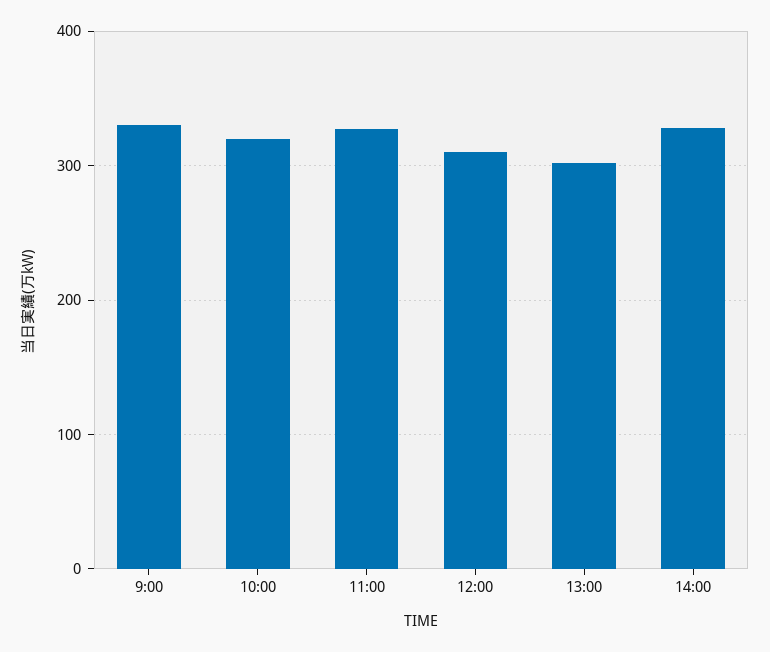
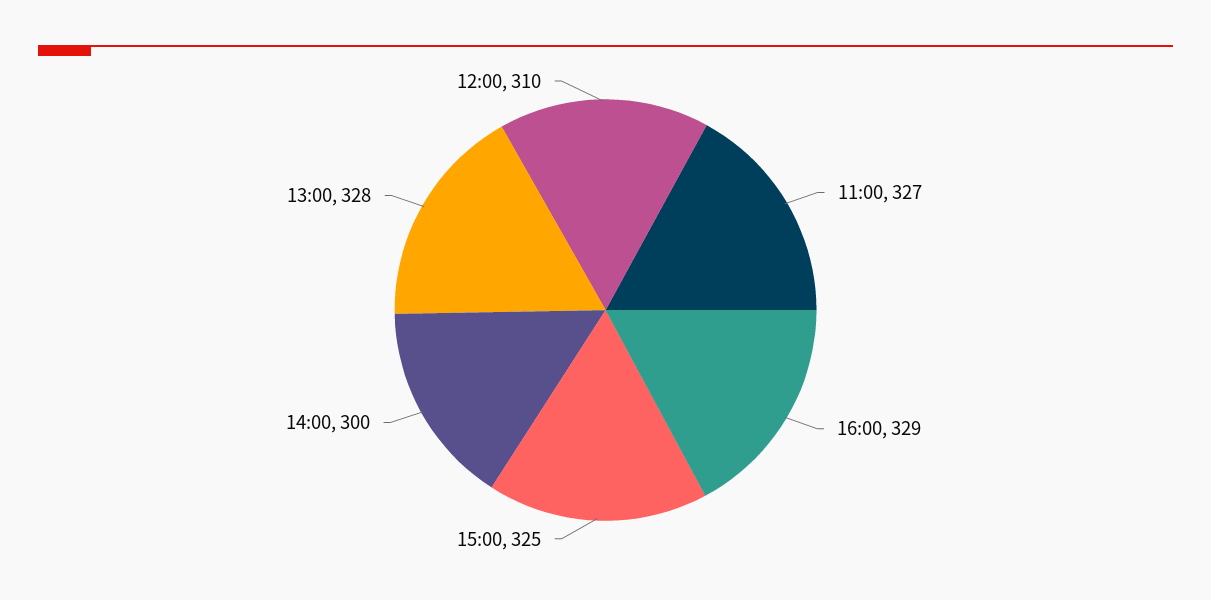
9:00: 330 -> none
10:00: 320 -> none
13:00: 300 -> 328
14:00: 330 -> 300
16:00: none -> 329
15:00: none -> 325

